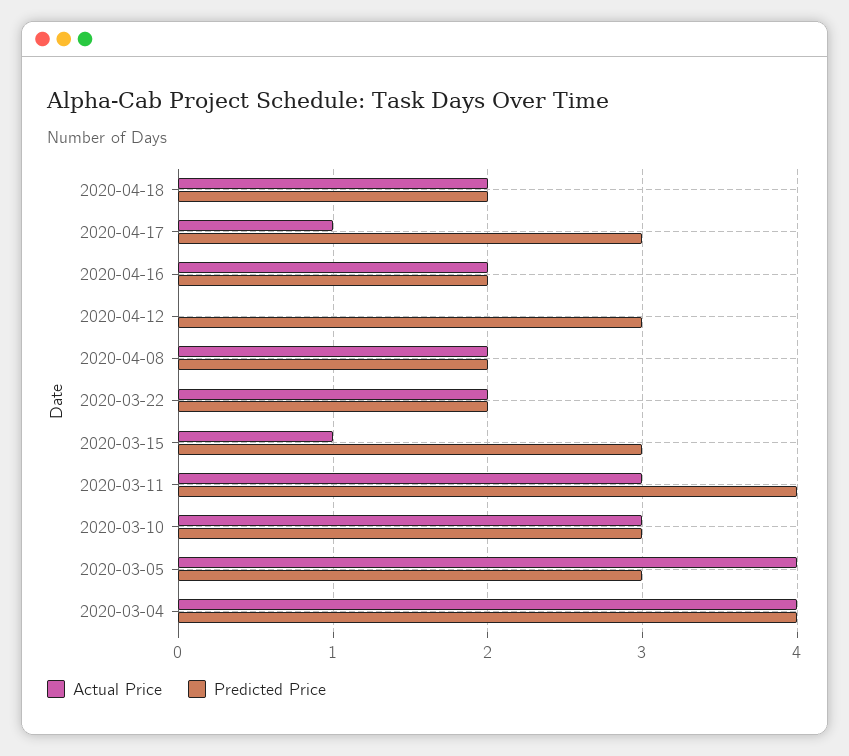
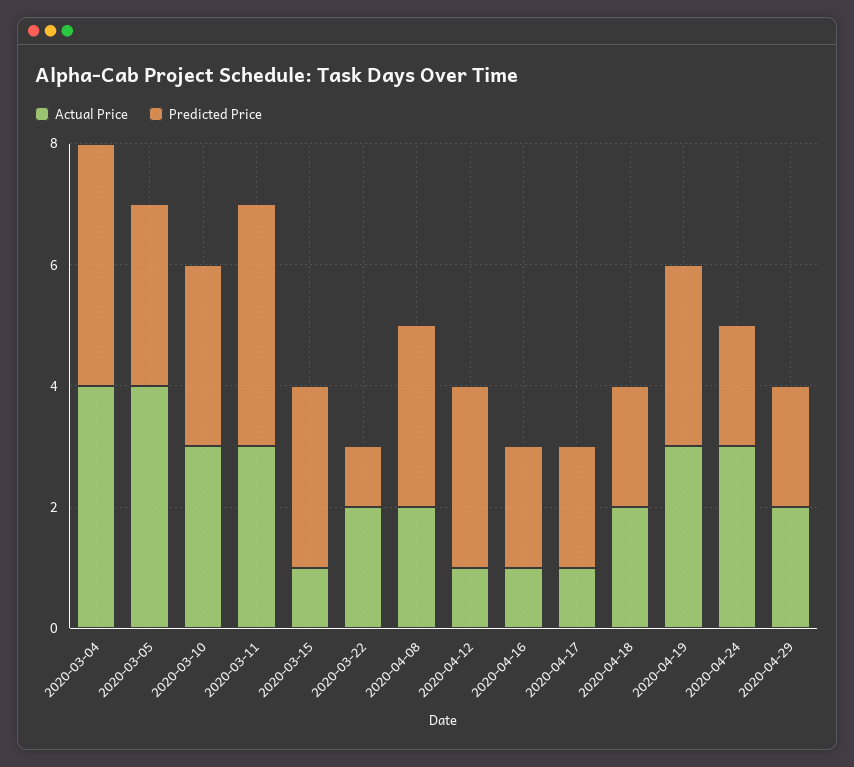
Predicted Price, 2020-04-17: 3 -> 2
Actual Price, 2020-04-16: 2 -> 1
Actual Price, 2020-04-12: 0 -> 1
Predicted Price, 2020-04-08: 2 -> 3
Predicted Price, 2020-03-22: 2 -> 1
Actual Price, 2020-04-19: none -> 3
Predicted Price, 2020-04-19: none -> 3
Actual Price, 2020-04-24: none -> 3
Predicted Price, 2020-04-24: none -> 2
Actual Price, 2020-04-29: none -> 2
Predicted Price, 2020-04-29: none -> 2

